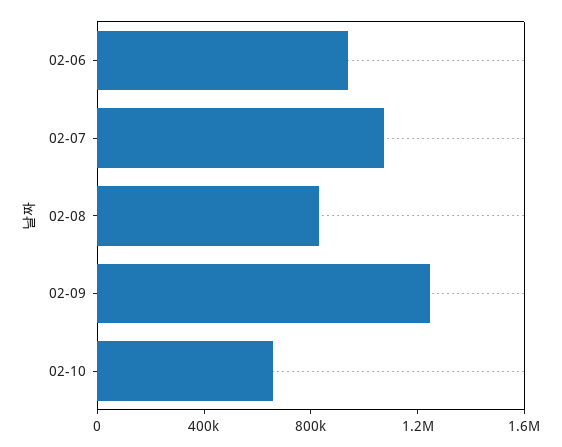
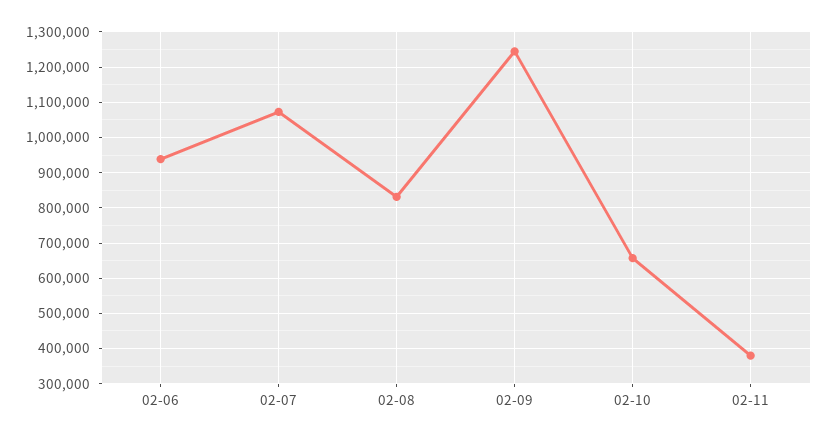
02-11: none -> 380000

